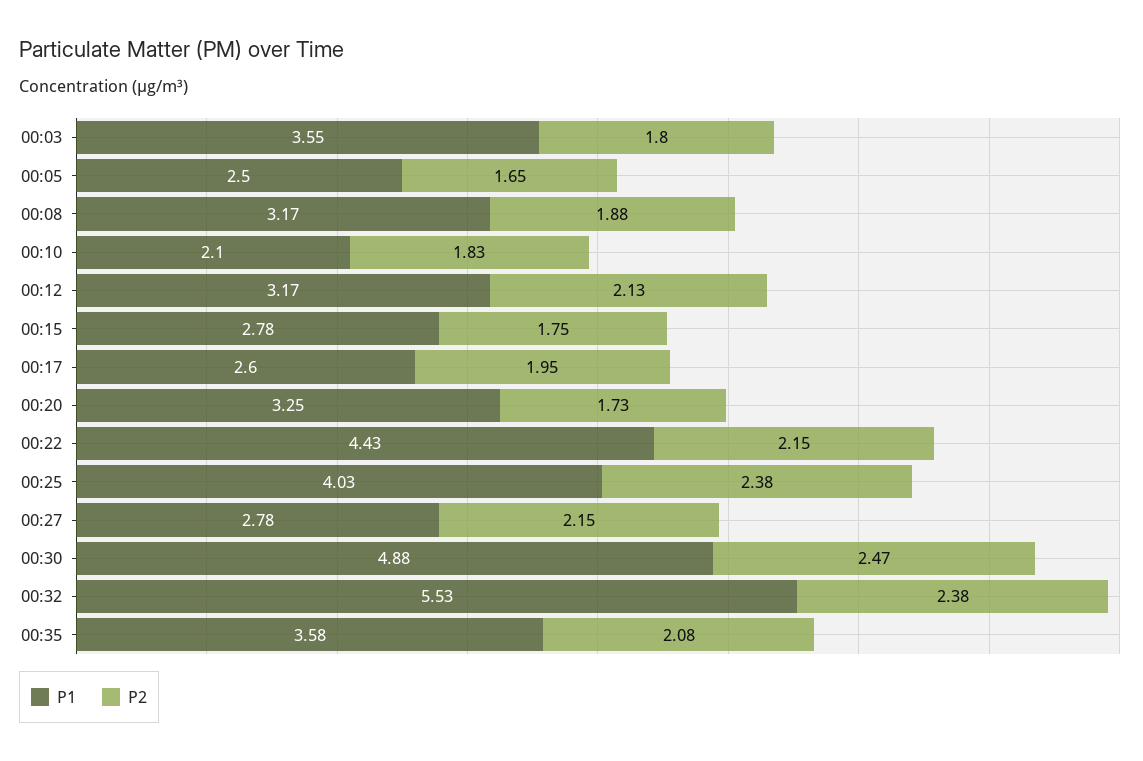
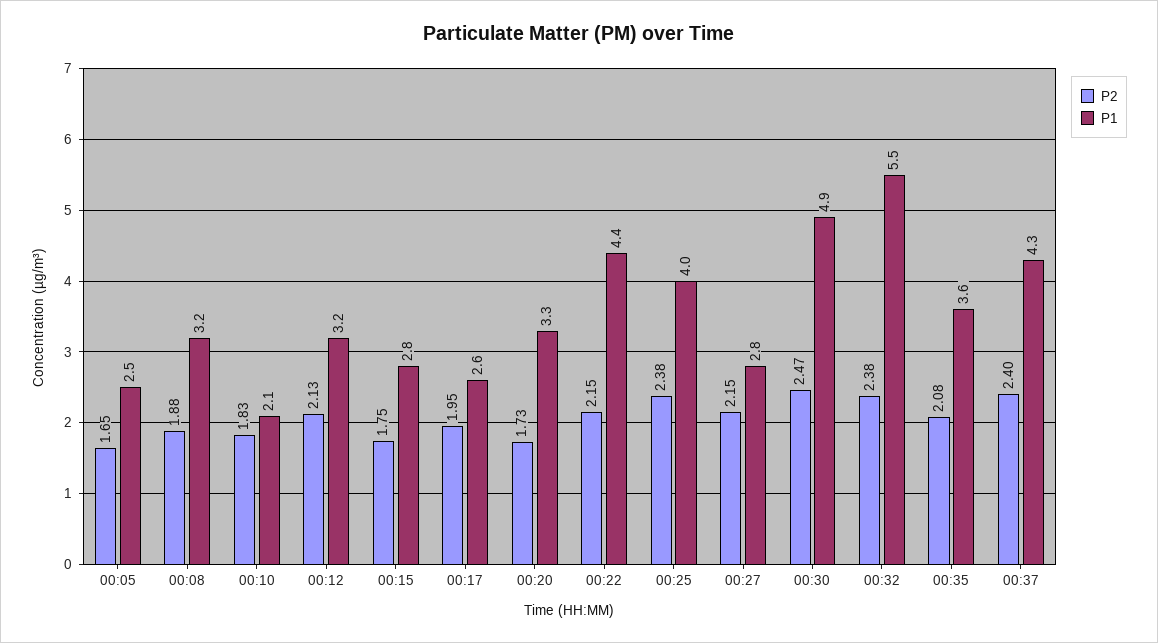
P1, 00:03: 3.55 -> none
P2, 00:03: 1.8 -> none
P2, 00:37: none -> 2.4
P1, 00:37: none -> 4.3

